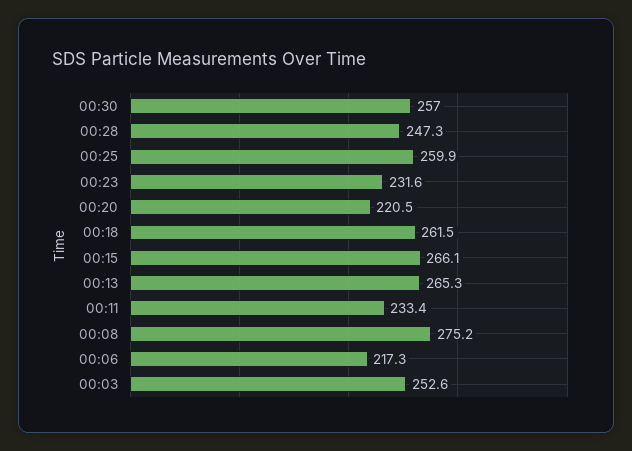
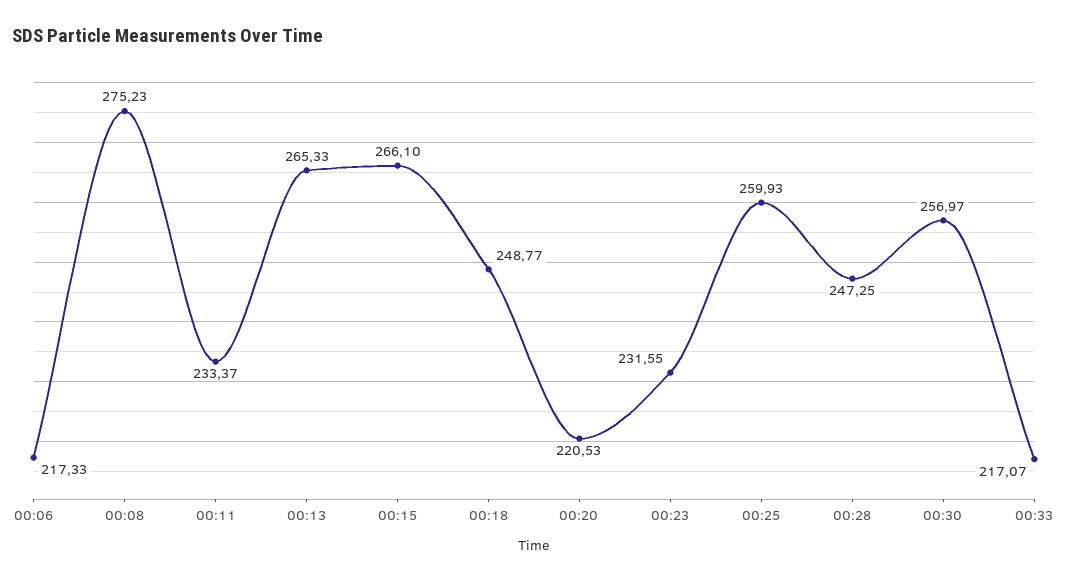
00:18: 261.5 -> 248.77
00:03: 252.6 -> none
00:33: none -> 217.07

